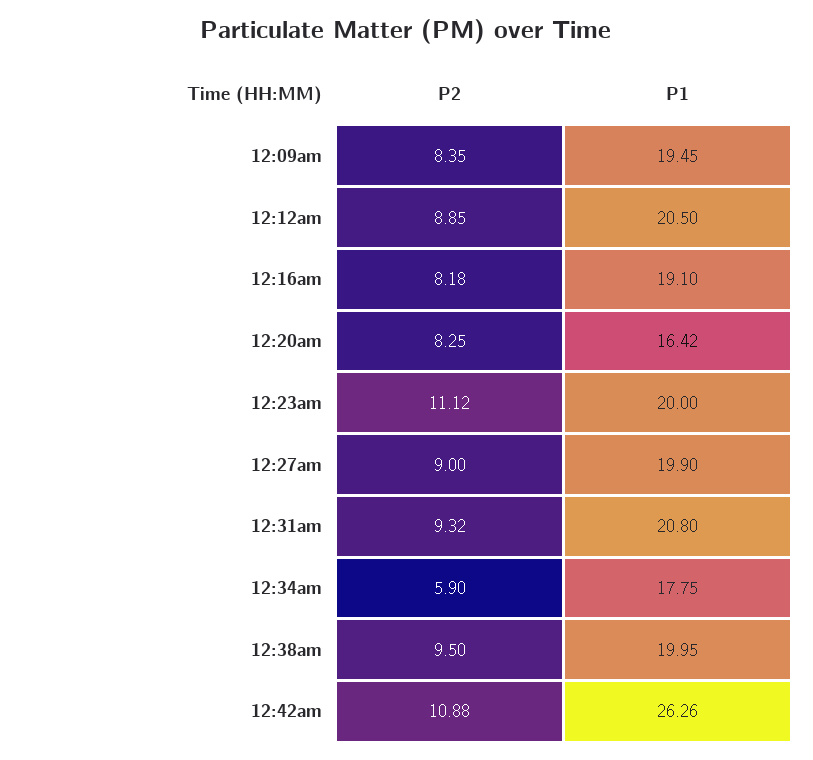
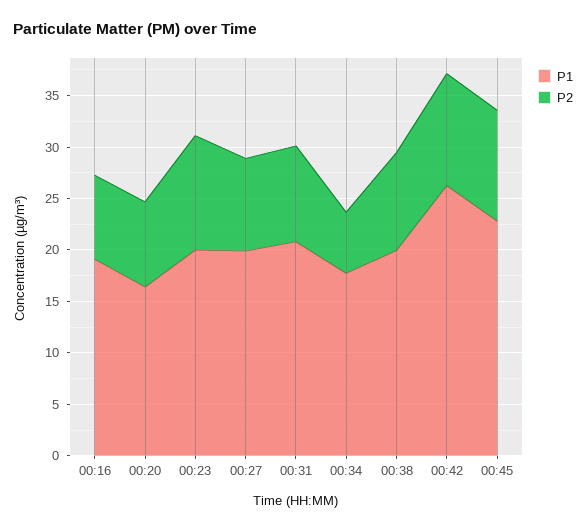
P2, 12:09am: 8.35 -> none
P1, 12:09am: 19.45 -> none
P2, 12:12am: 8.85 -> none
P1, 12:12am: 20.5 -> none
P1, 00:45: none -> 23
P2, 00:45: none -> 11

